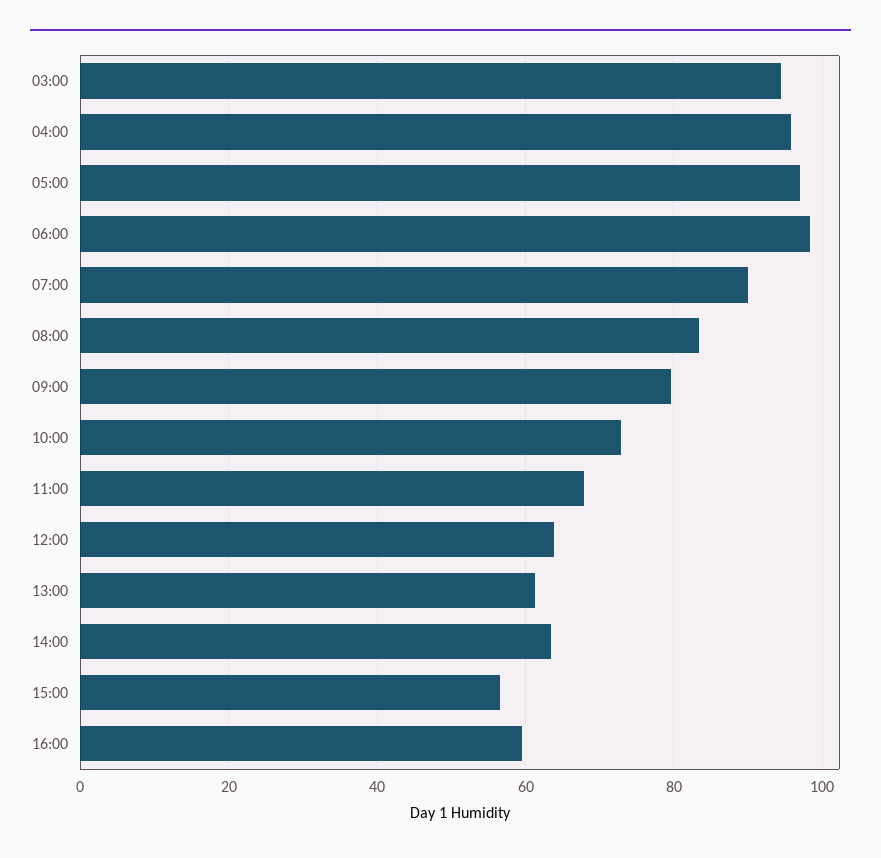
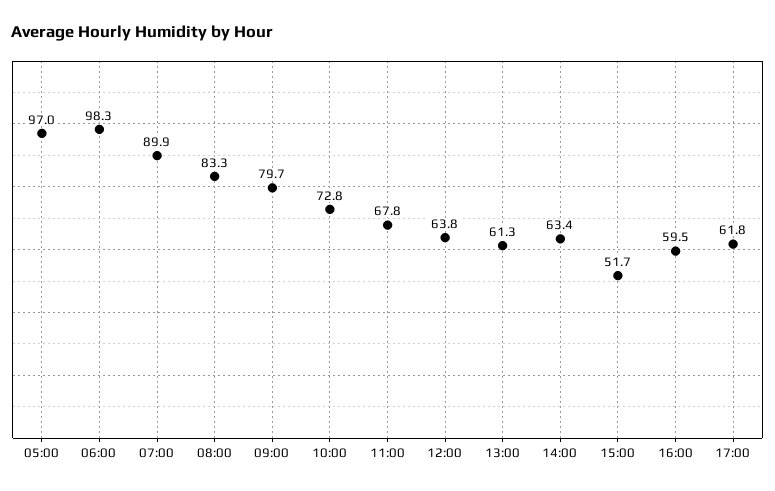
03:00: 94 -> none
04:00: 96 -> none
15:00: 56 -> 51.7
17:00: none -> 61.8

